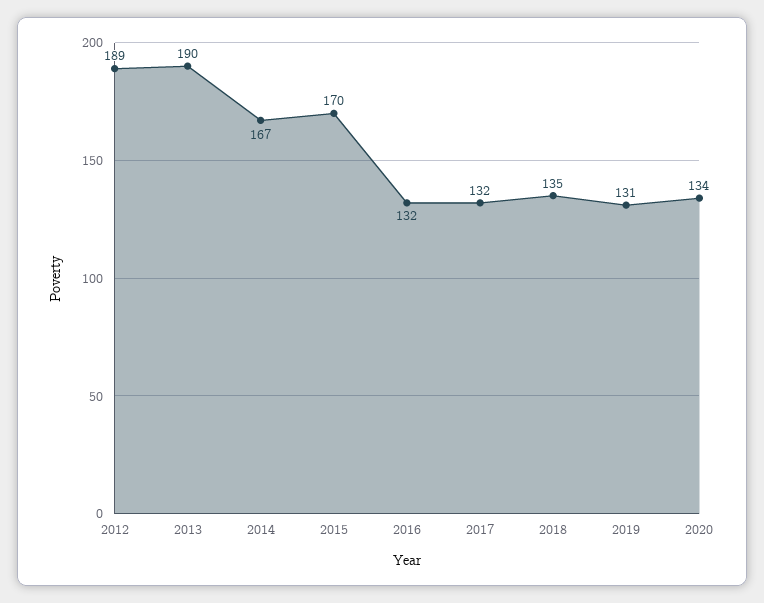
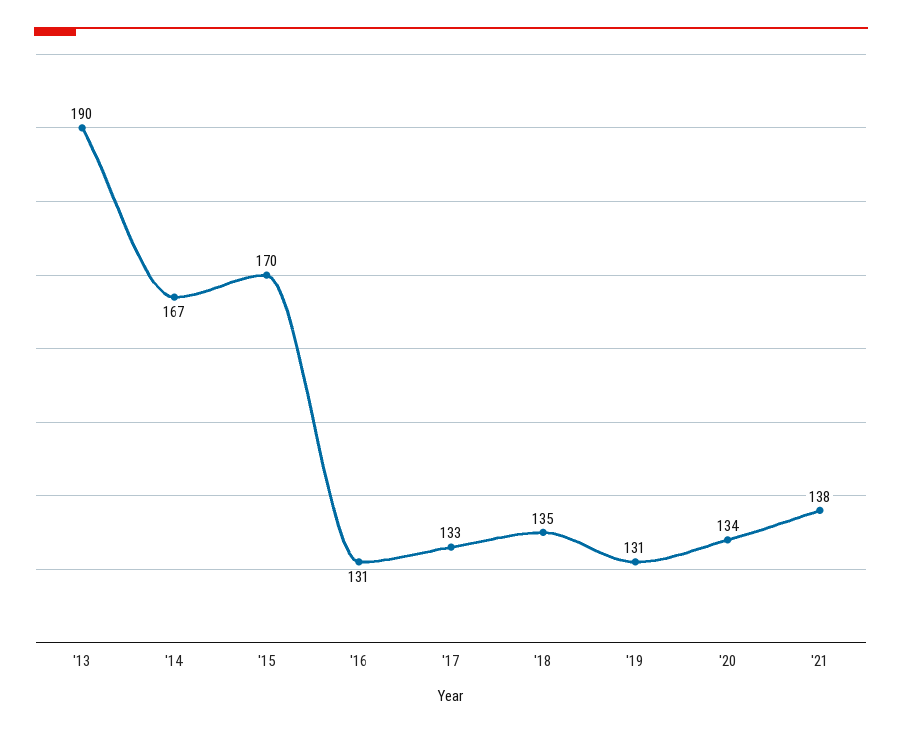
2012: 189 -> none
2016: 132 -> 131
2017: 132 -> 133
'21: none -> 138

